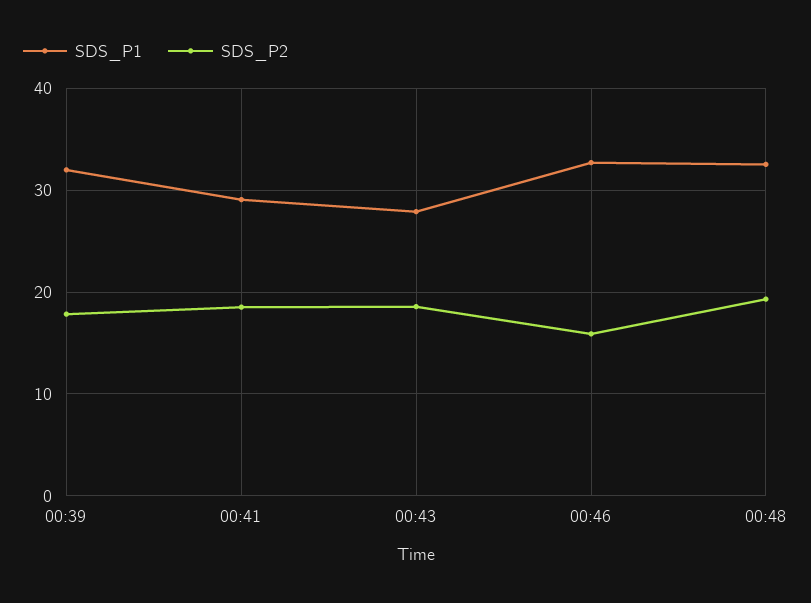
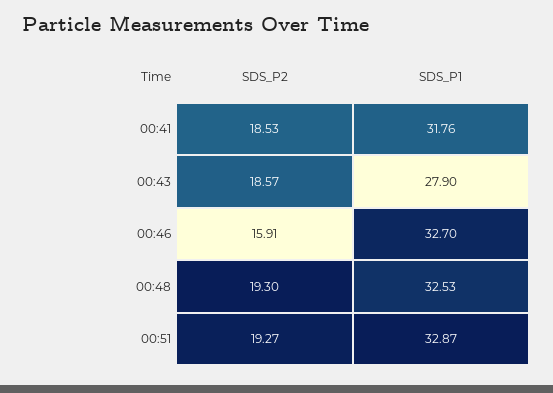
SDS_P1, 00:39: 32 -> none
SDS_P2, 00:39: 18 -> none
SDS_P1, 00:41: 29 -> 31.76
SDS_P2, 00:51: none -> 19.27
SDS_P1, 00:51: none -> 32.87

